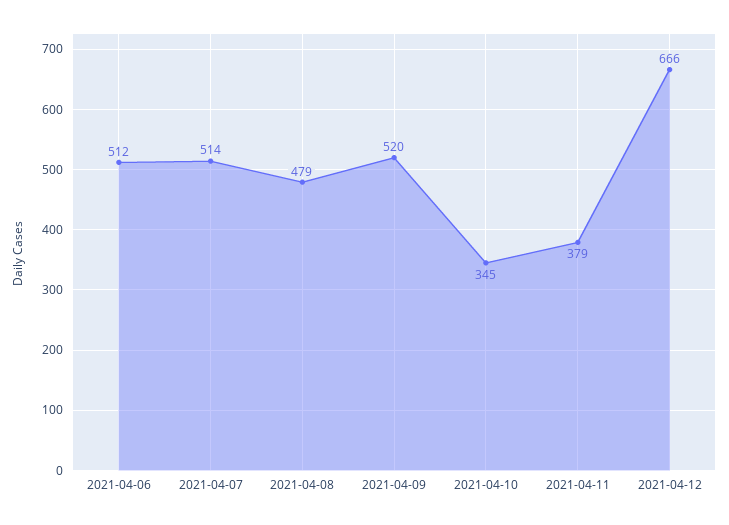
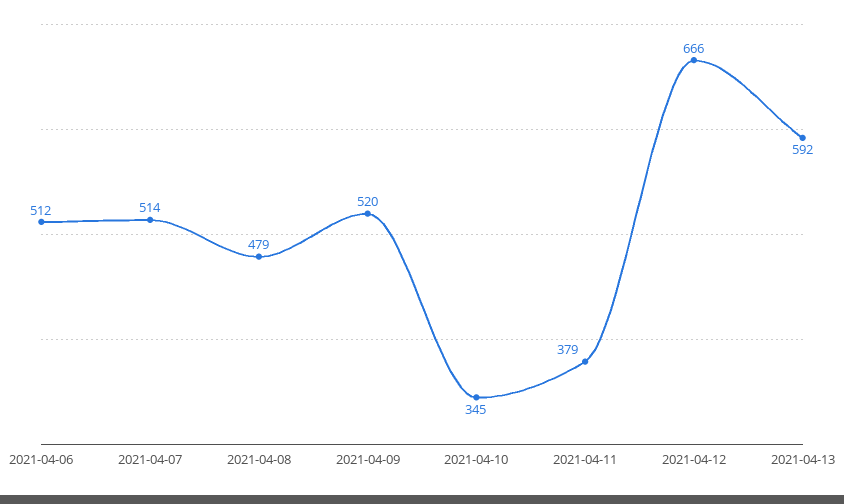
2021-04-13: none -> 592

